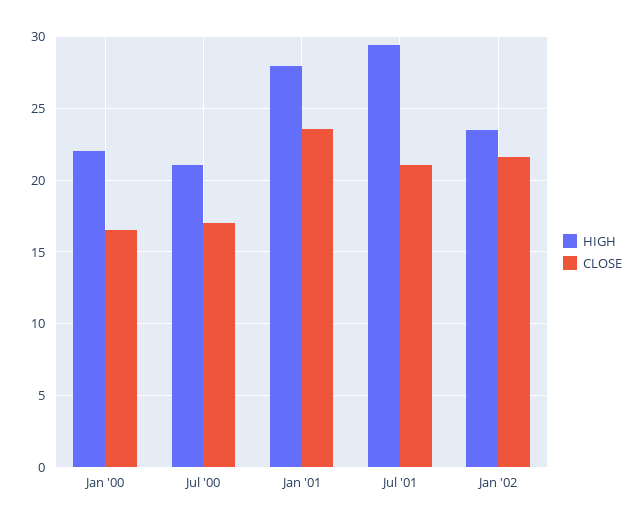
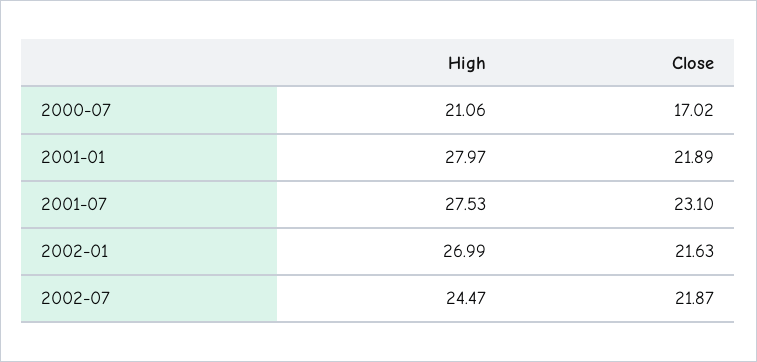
HIGH, Jan '00: 22 -> none
CLOSE, Jan '00: 16.5 -> none
CLOSE, Jan '01: 23.5 -> 21.89
HIGH, Jul '01: 29.5 -> 27.53
CLOSE, Jul '01: 21 -> 23.1
HIGH, Jan '02: 23.5 -> 26.99
HIGH, 2002-07: none -> 24.47
CLOSE, 2002-07: none -> 21.87

